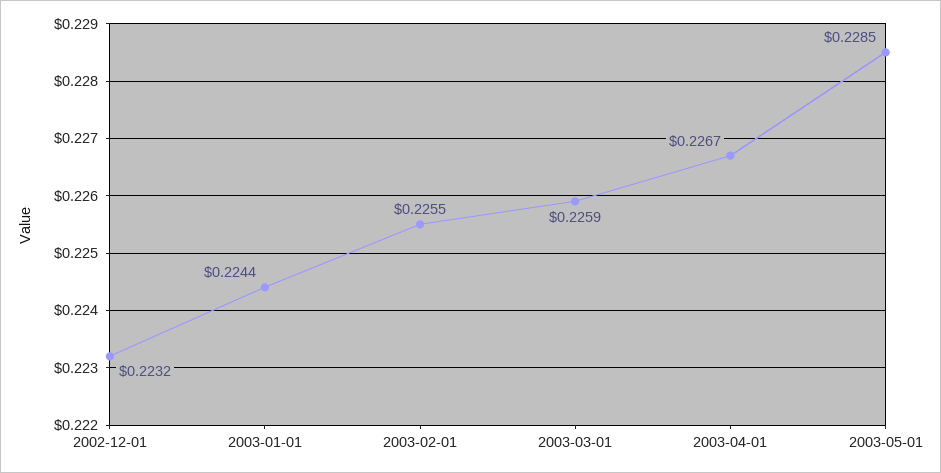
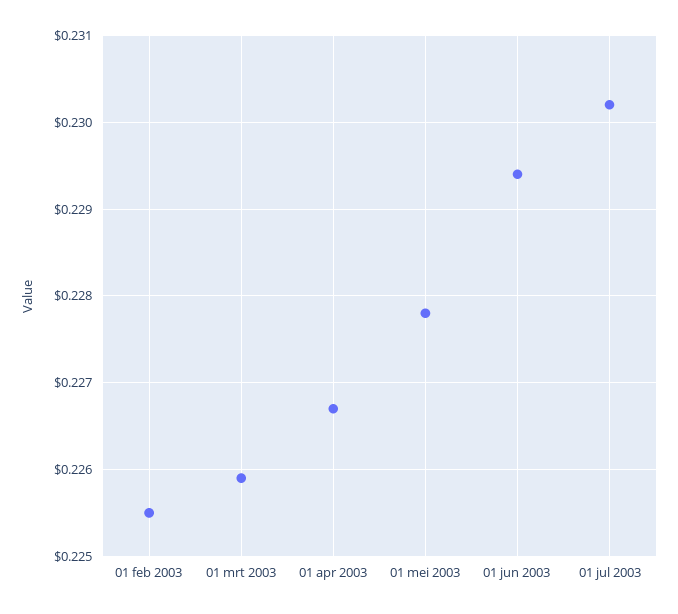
2002-12-01: 0.2232 -> none
2003-01-01: 0.2244 -> none
2003-05-01: 0.2285 -> 0.2278
01 jun 2003: none -> 0.2294
01 jul 2003: none -> 0.2302

